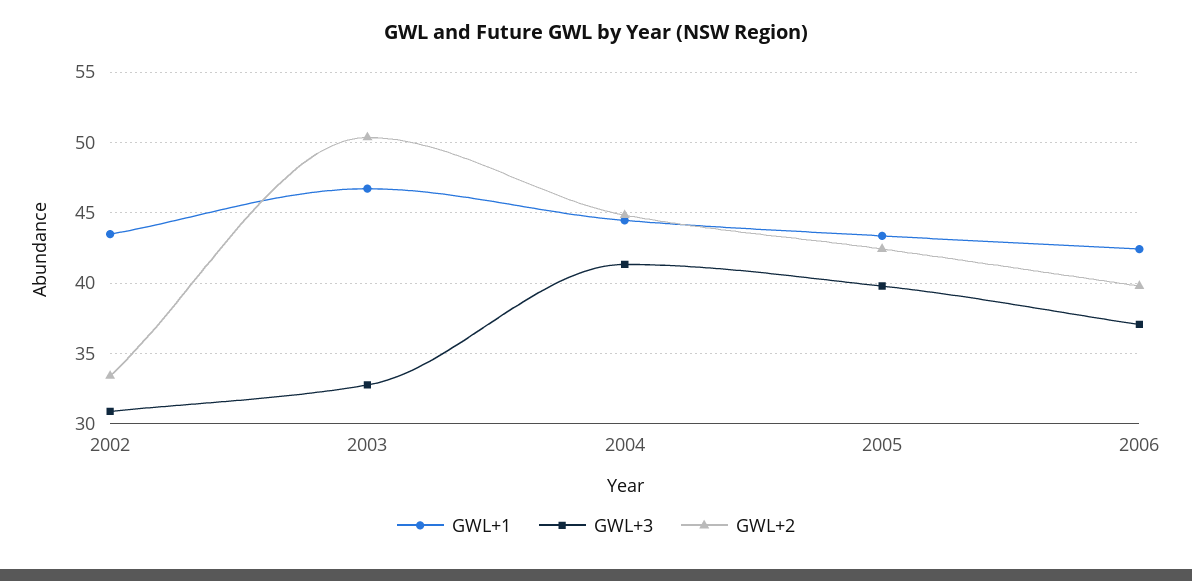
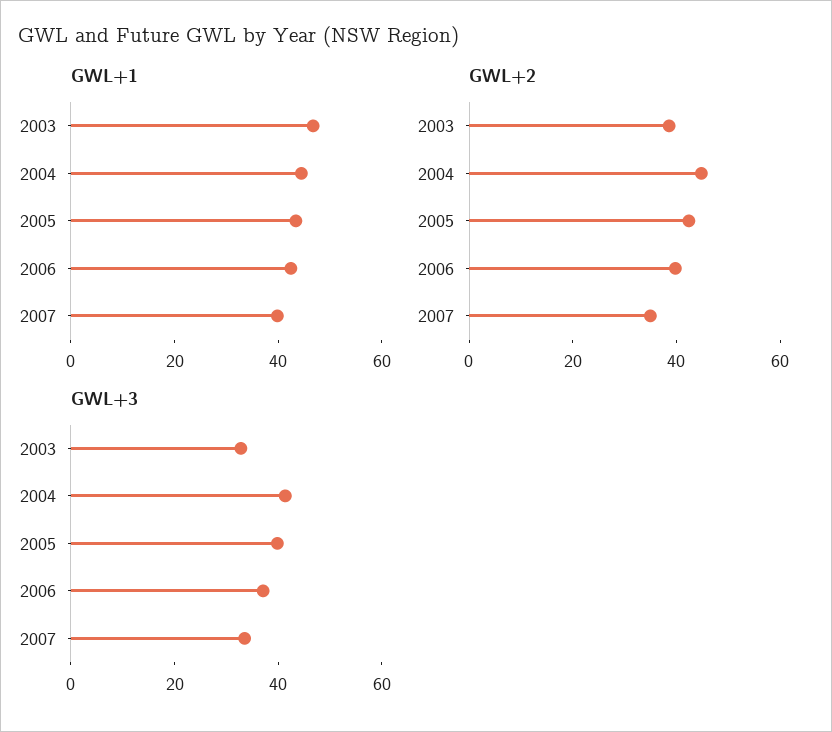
GWL+1, 2002: 43.5 -> none
GWL+3, 2002: 31 -> none
GWL+2, 2002: 33.5 -> none
GWL+2, 2003: 50.5 -> 40
GWL+1, 2007: none -> 40
GWL+2, 2007: none -> 35
GWL+3, 2007: none -> 35

